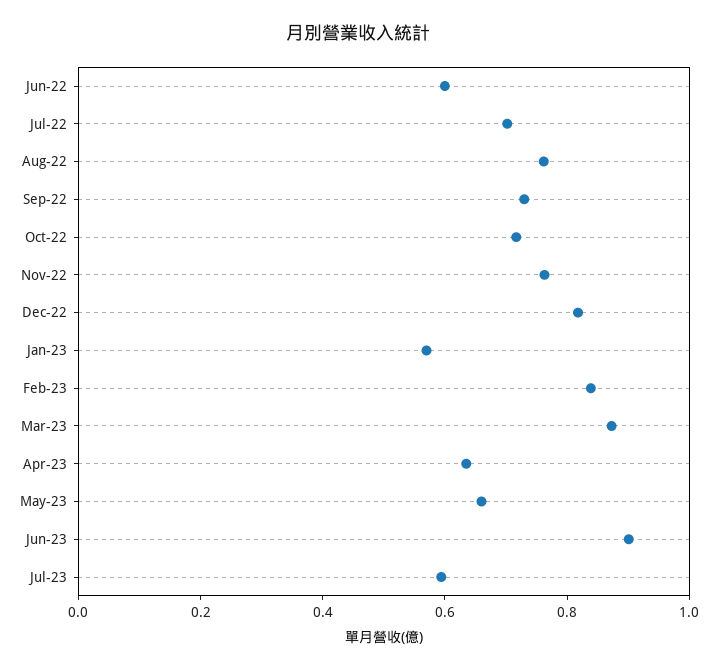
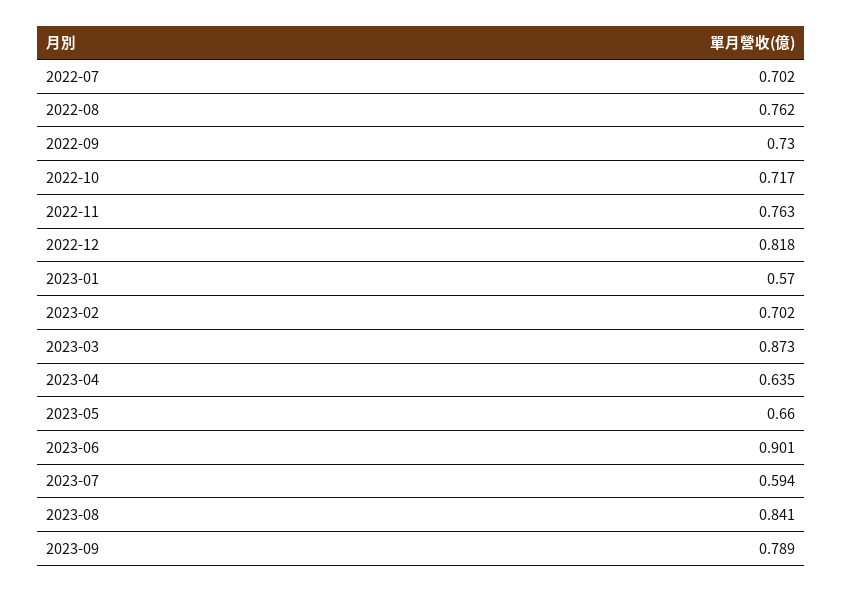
Jun-22: 0.6 -> none
Feb-23: 0.85 -> 0.702
2023-08: none -> 0.841
2023-09: none -> 0.789

